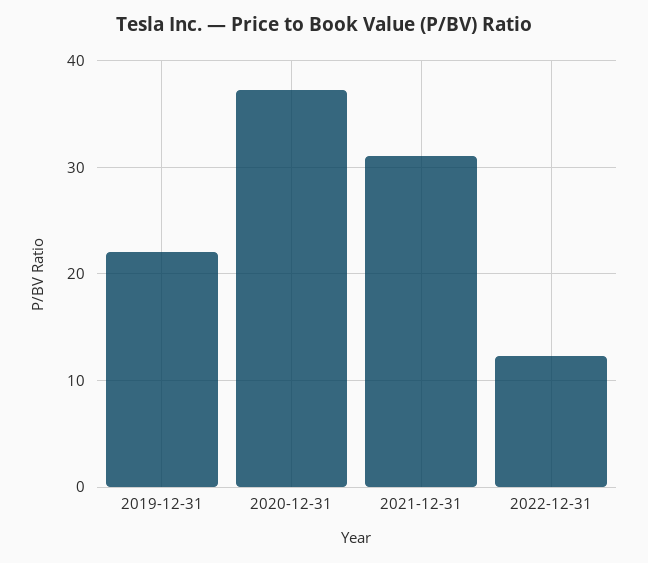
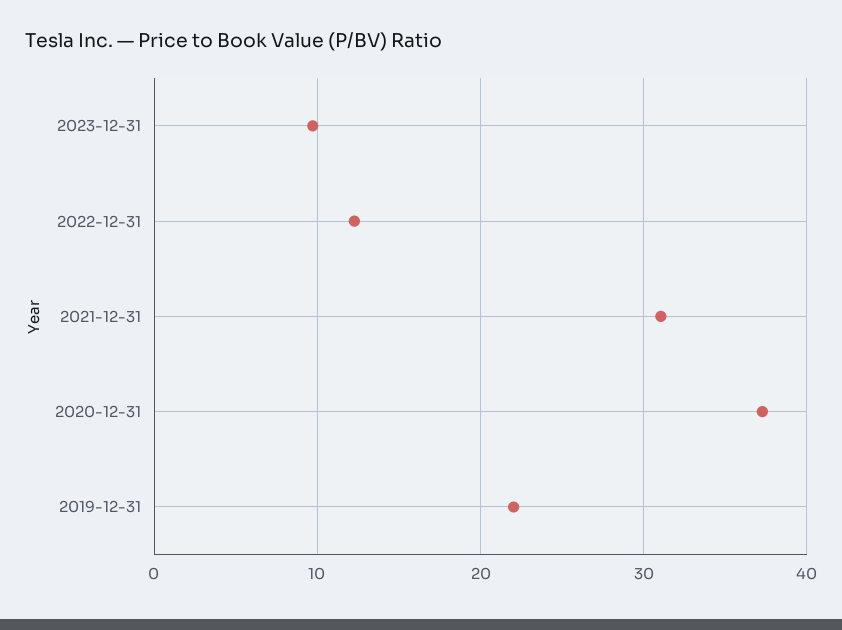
2023-12-31: none -> 10

